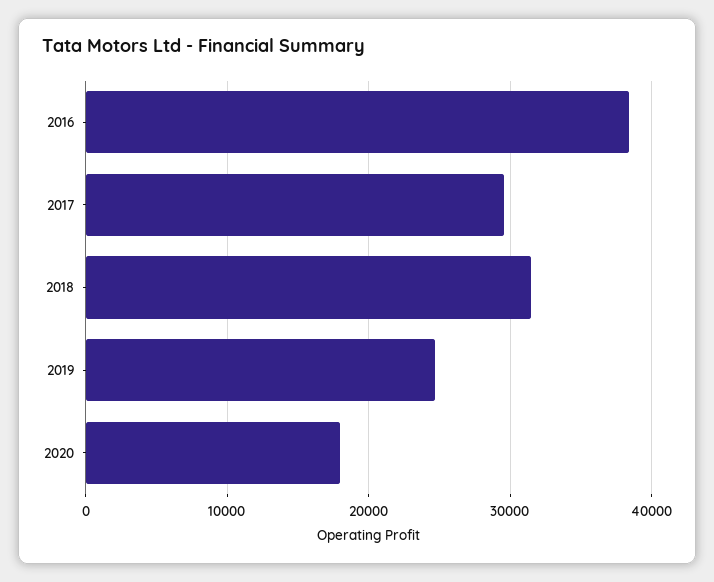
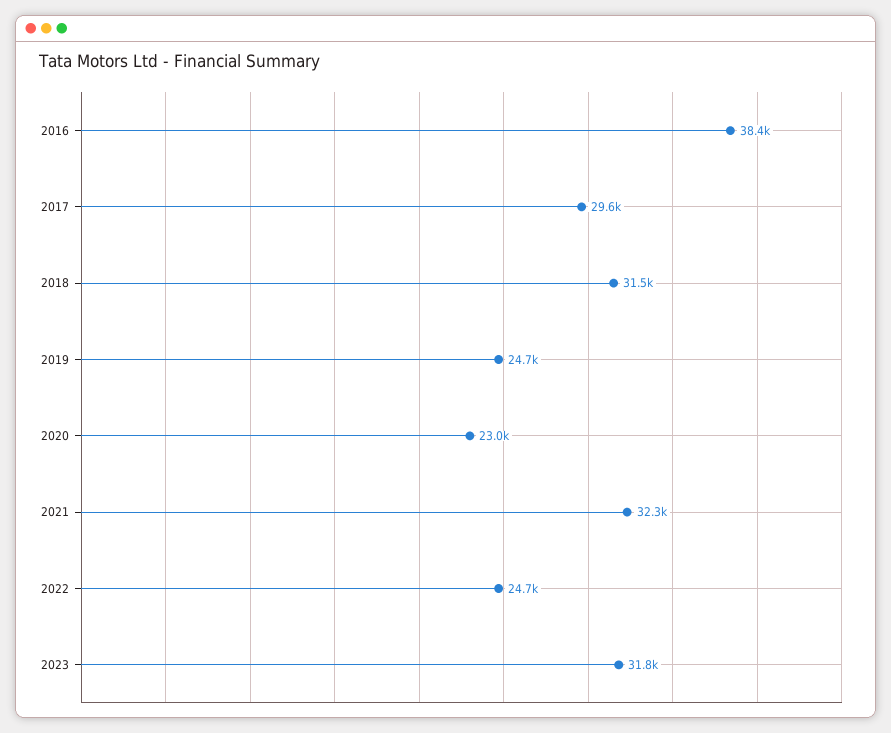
2020: 18000 -> 23000
2021: none -> 32300
2022: none -> 24700
2023: none -> 31800

